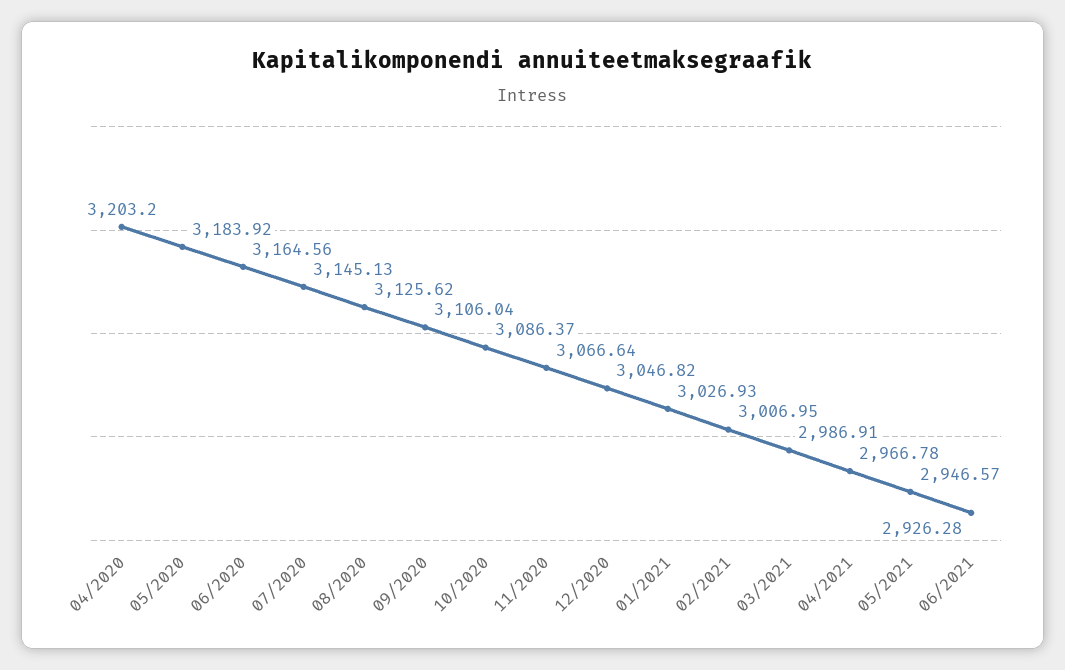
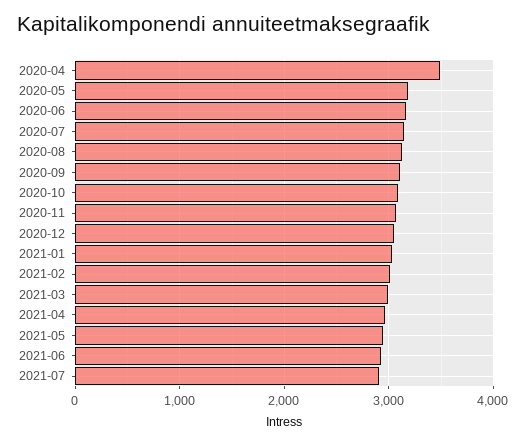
04/2020: 3203.2 -> 3500
2021-07: none -> 2900

